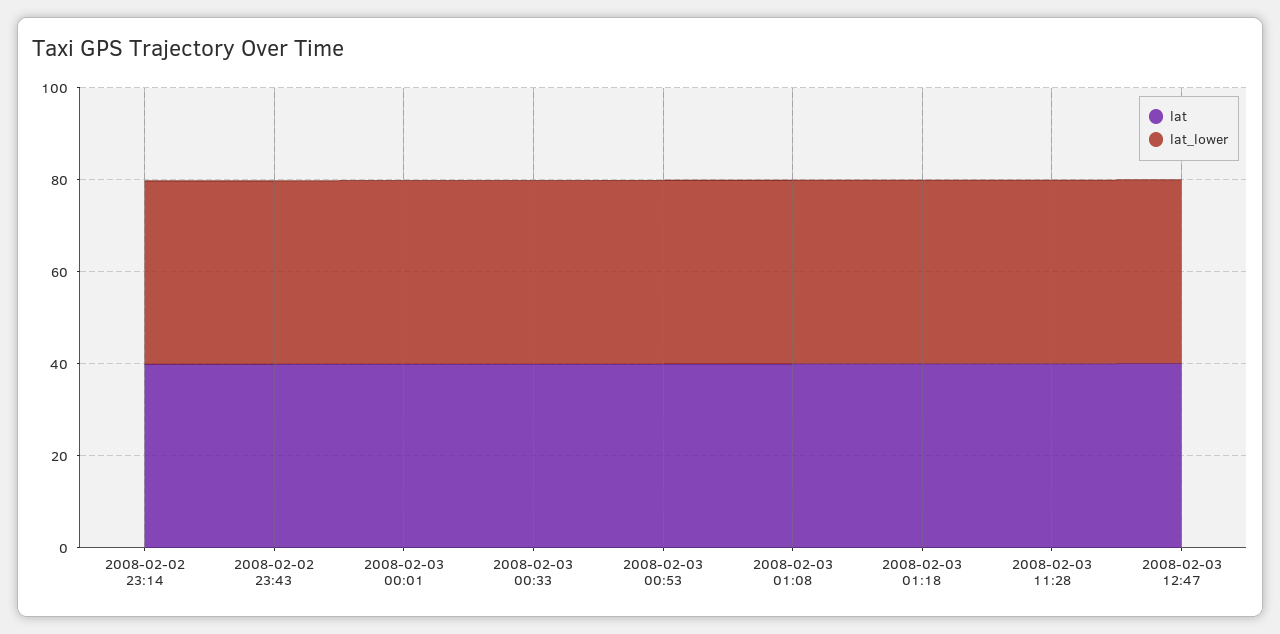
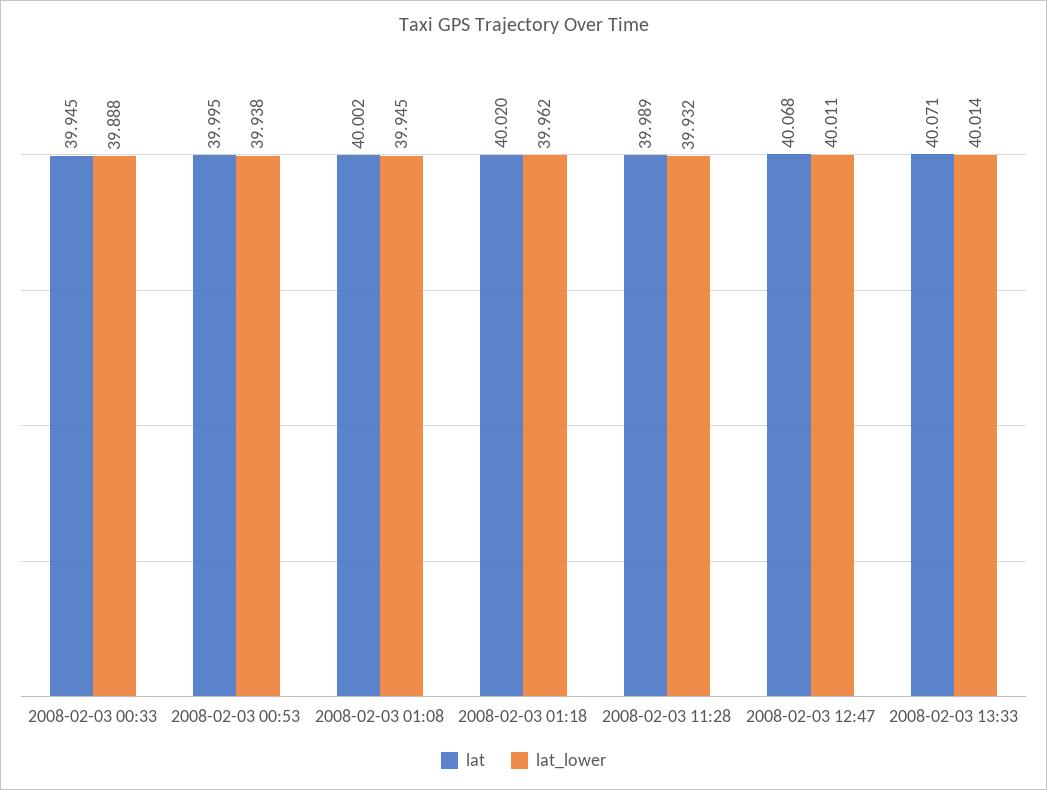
lat, 2008-02-02 23:14: 40 -> none
lat_lower, 2008-02-02 23:14: 40 -> none
lat, 2008-02-02 23:43: 40 -> none
lat_lower, 2008-02-02 23:43: 40 -> none
lat, 2008-02-03 00:01: 40 -> none
lat_lower, 2008-02-03 00:01: 40 -> none
lat, 2008-02-03 13:33: none -> 40.071
lat_lower, 2008-02-03 13:33: none -> 40.014

